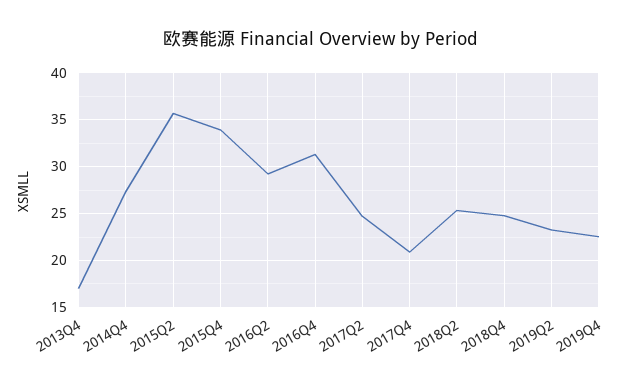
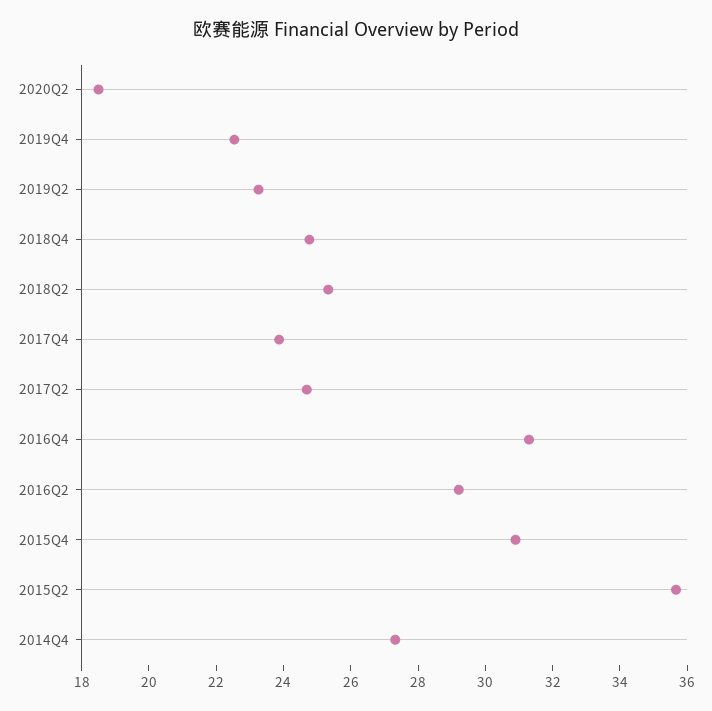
2013Q4: 17 -> none
2015Q4: 34 -> 31
2017Q4: 21 -> 24
2020Q2: none -> 18.5

